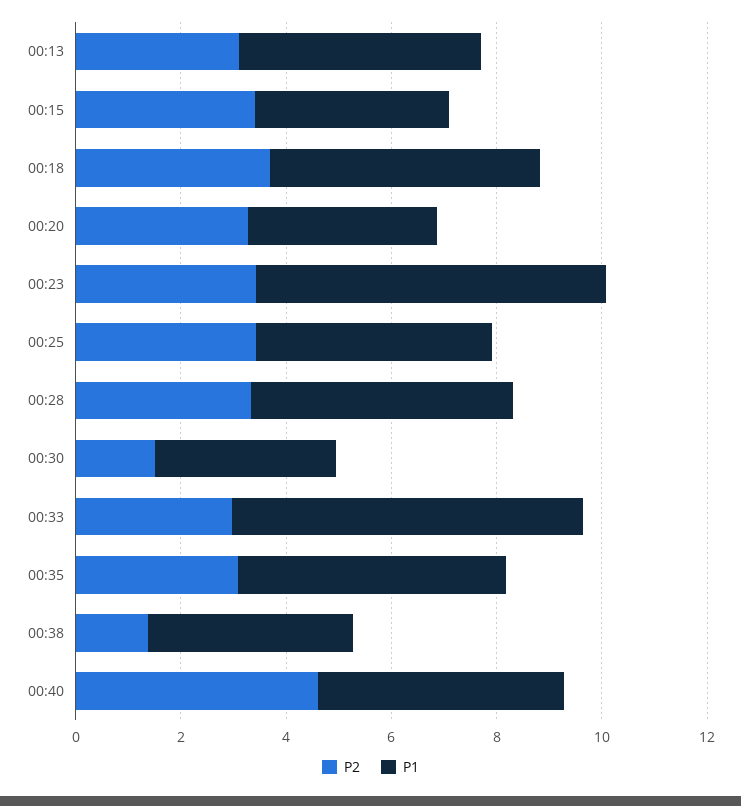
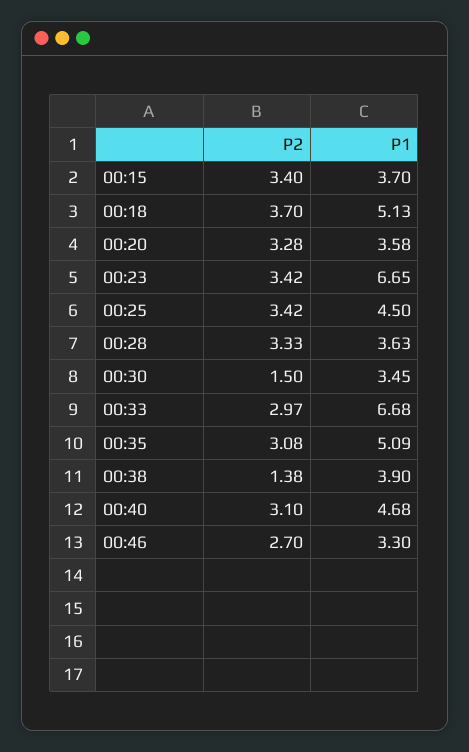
P2, 00:13: 3 -> none
P1, 00:13: 4.5 -> none
P1, 00:28: 5 -> 3.63
P2, 00:40: 4.5 -> 3.1
P2, 00:46: none -> 2.7
P1, 00:46: none -> 3.3

